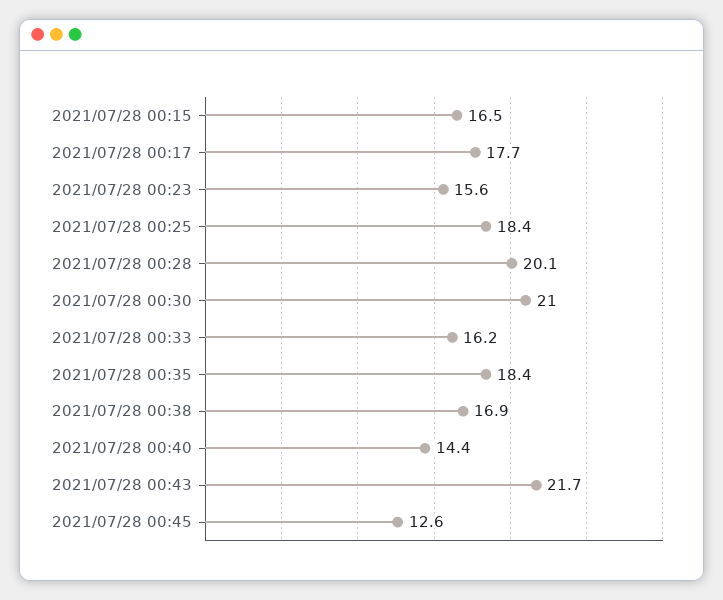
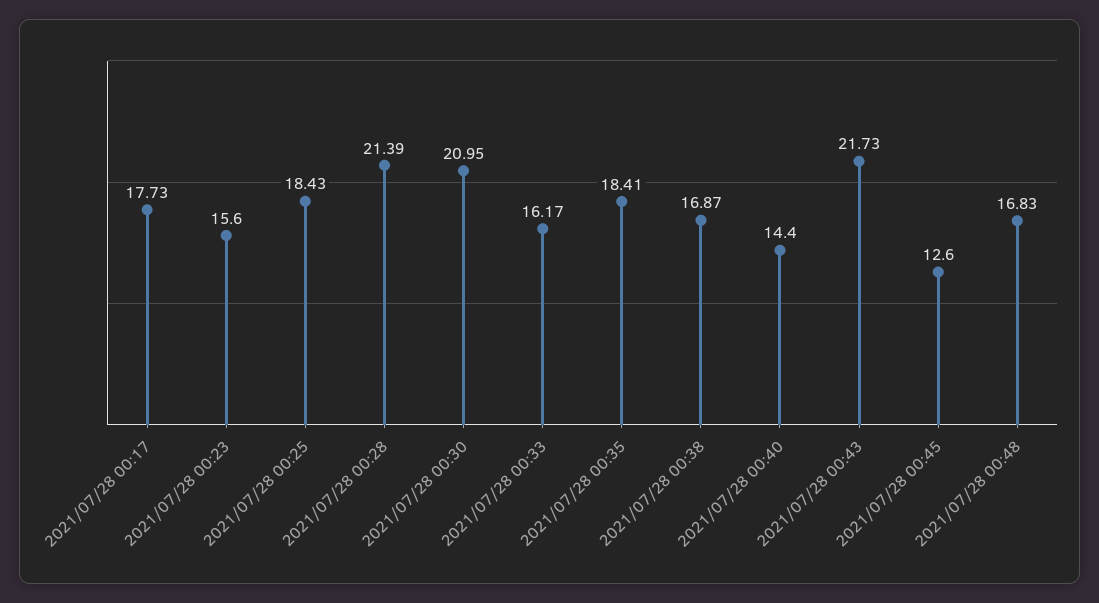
2021/07/28 00:15: 16.5 -> none
2021/07/28 00:28: 20.1 -> 21.39
2021/07/28 00:48: none -> 16.83

